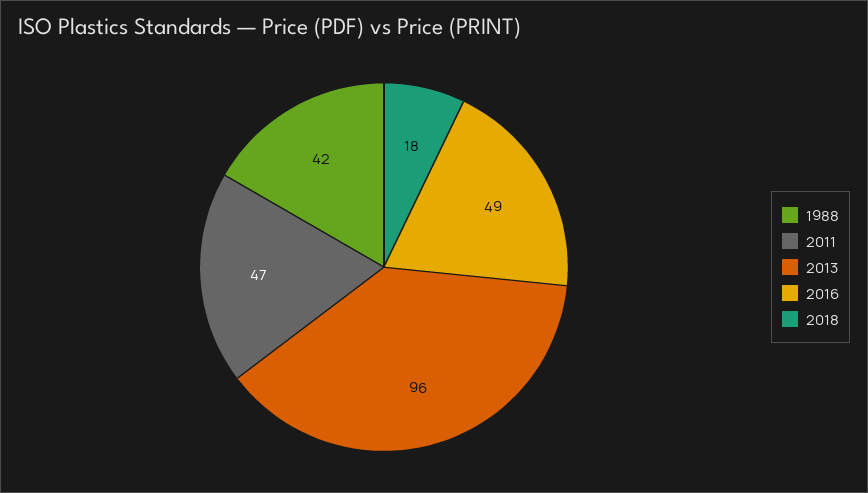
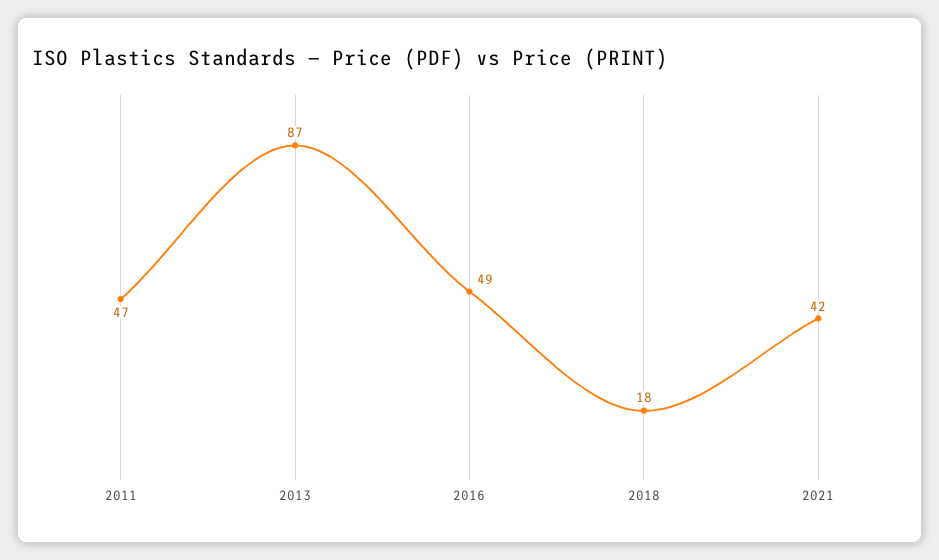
1988: 42 -> none
2013: 96 -> 87
2021: none -> 42

